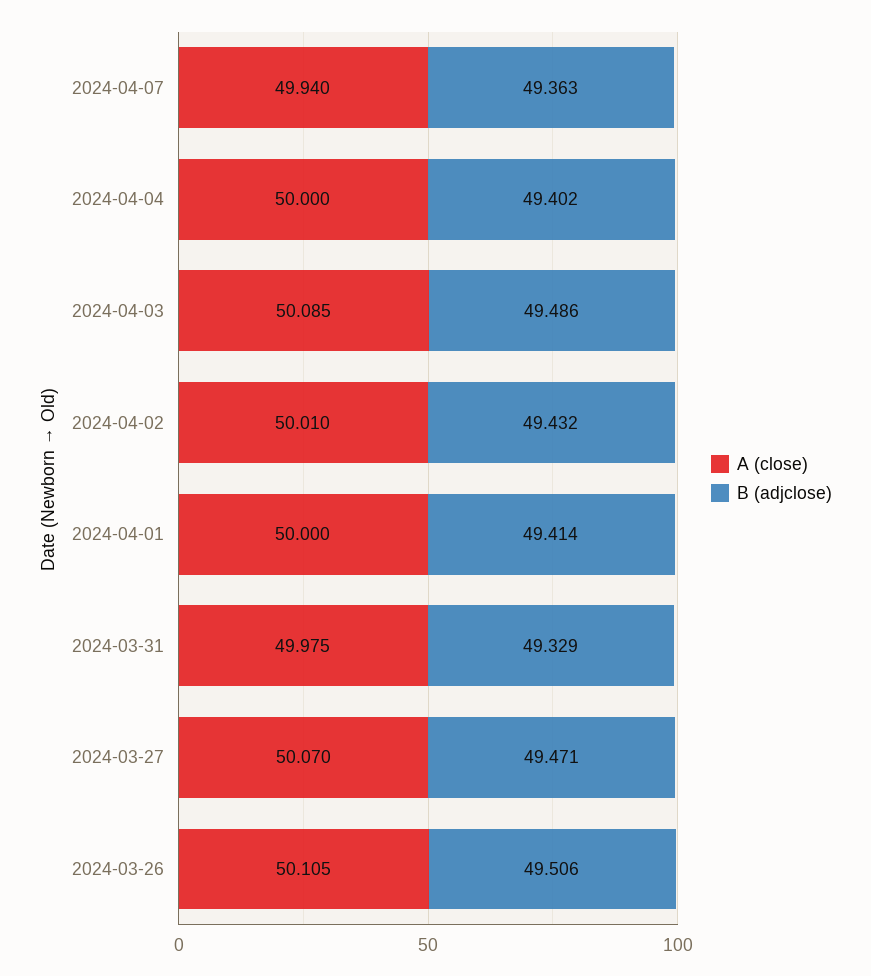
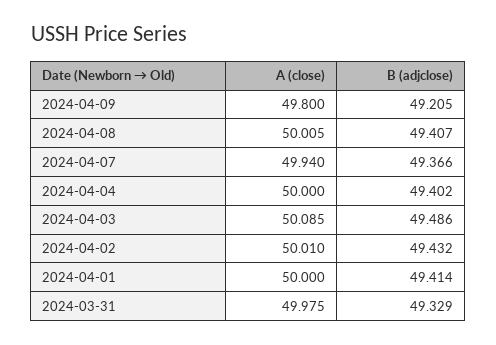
B (adjclose), 2024-04-07: 49.363 -> 49.366
A (close), 2024-03-27: 50.07 -> none
B (adjclose), 2024-03-27: 49.471 -> none
A (close), 2024-03-26: 50.105 -> none
B (adjclose), 2024-03-26: 49.506 -> none
A (close), 2024-04-09: none -> 49.8
B (adjclose), 2024-04-09: none -> 49.205
A (close), 2024-04-08: none -> 50.005
B (adjclose), 2024-04-08: none -> 49.407

